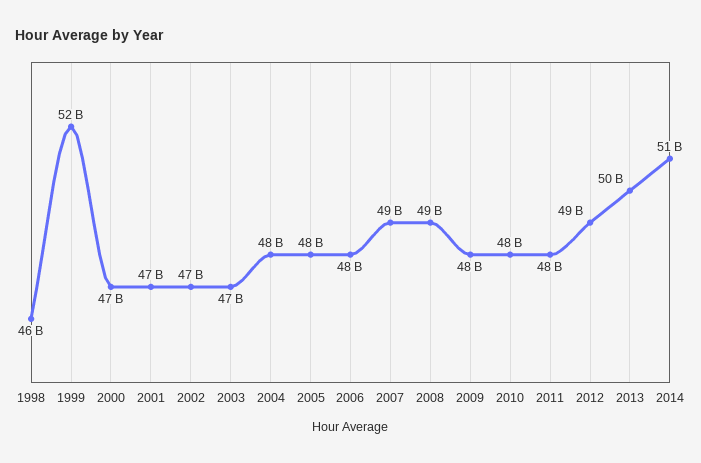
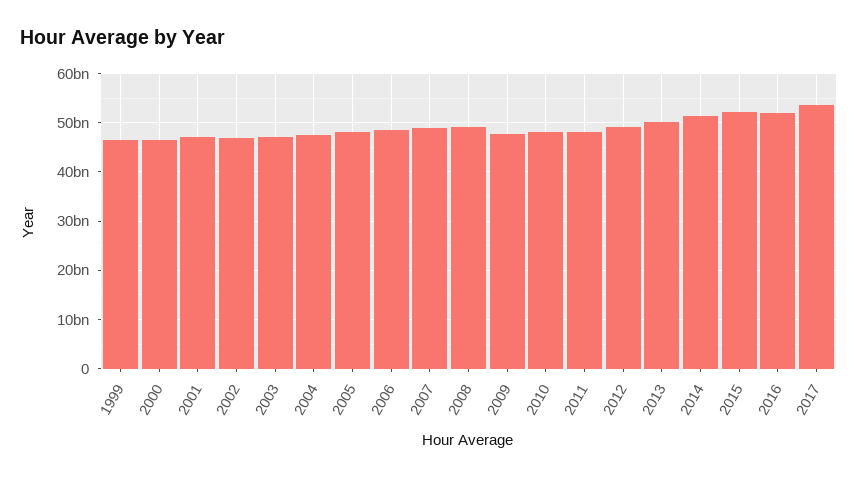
1998: 46000000000 -> none
1999: 52000000000 -> 46000000000
2015: none -> 52000000000
2016: none -> 52000000000
2017: none -> 54000000000

